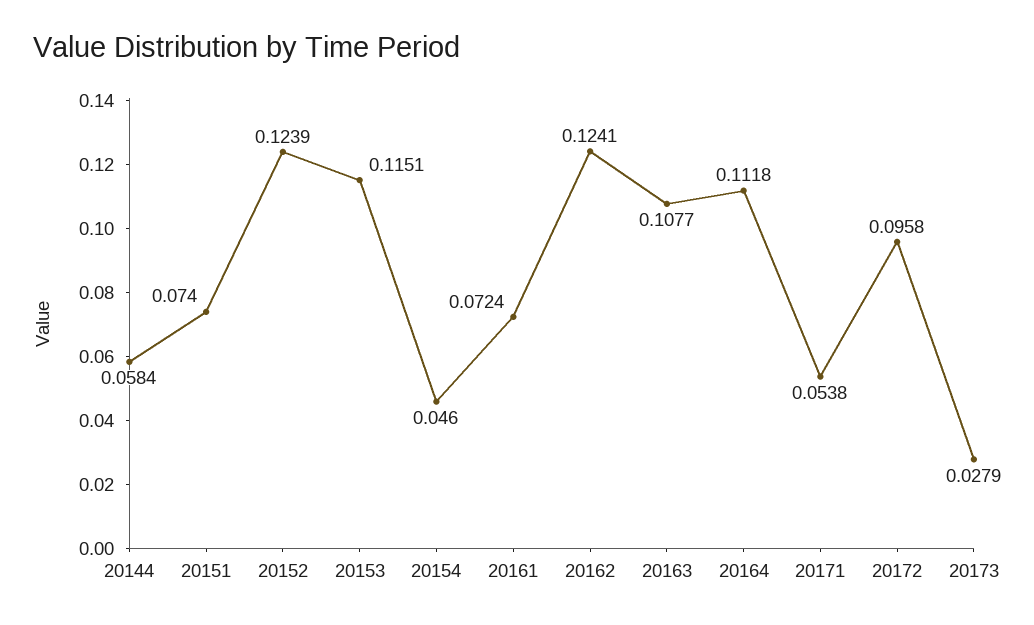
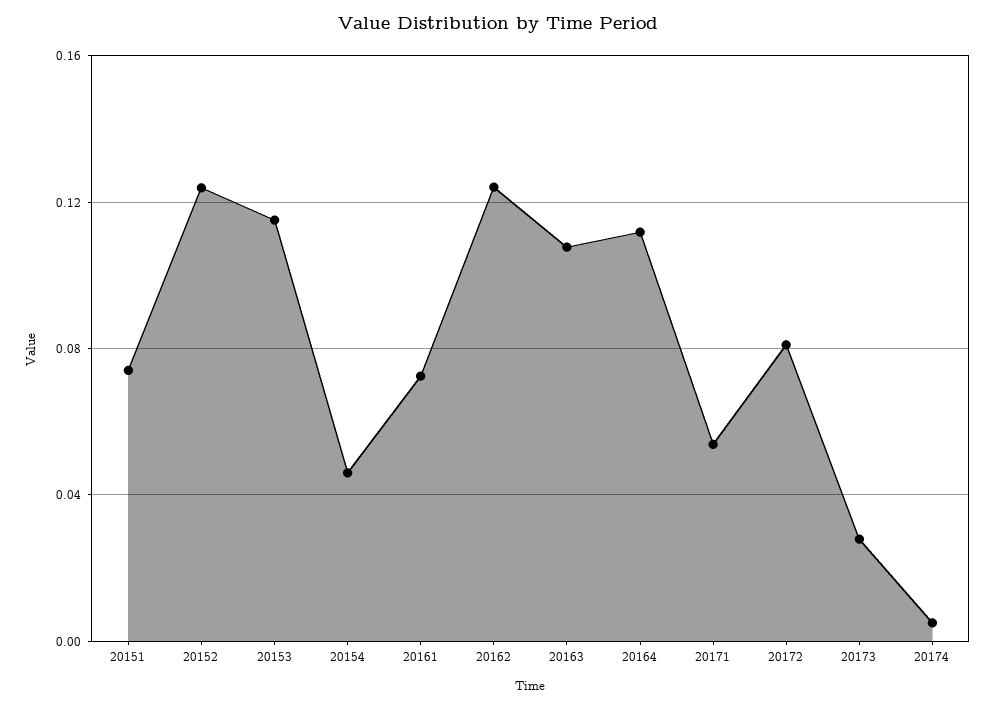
20144: 0.0584 -> none
20172: 0.0958 -> 0.08
20174: none -> 0.005

